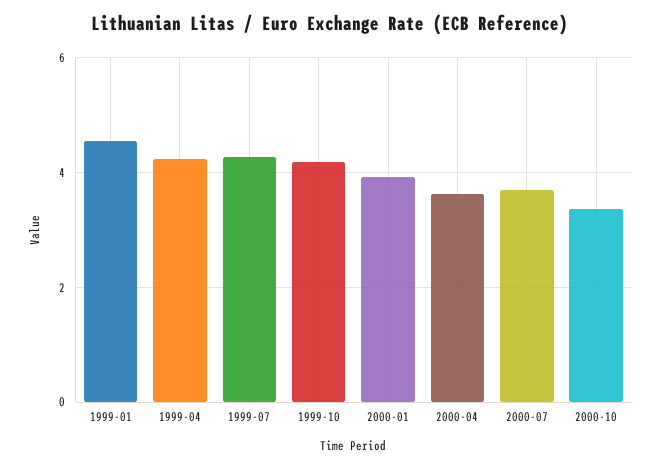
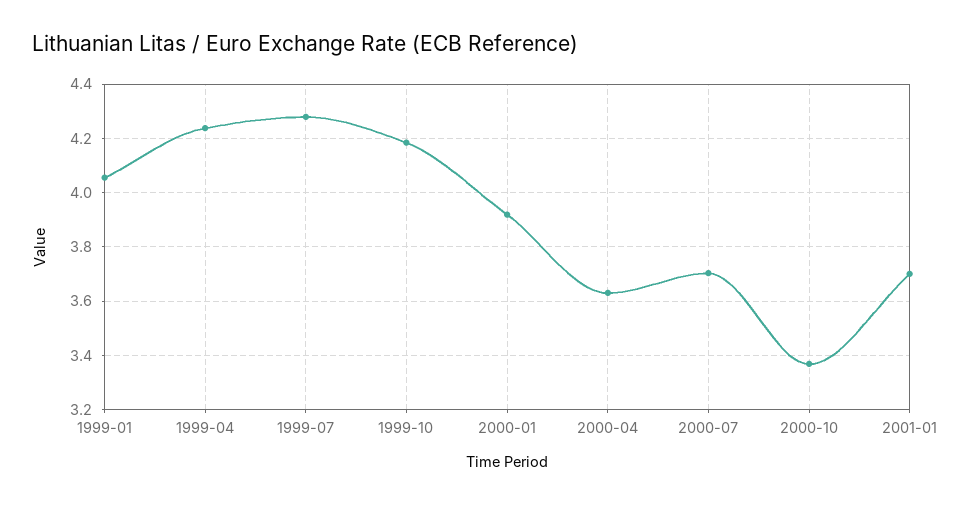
1999-01: 4.6 -> 4.05
2001-01: none -> 3.7

